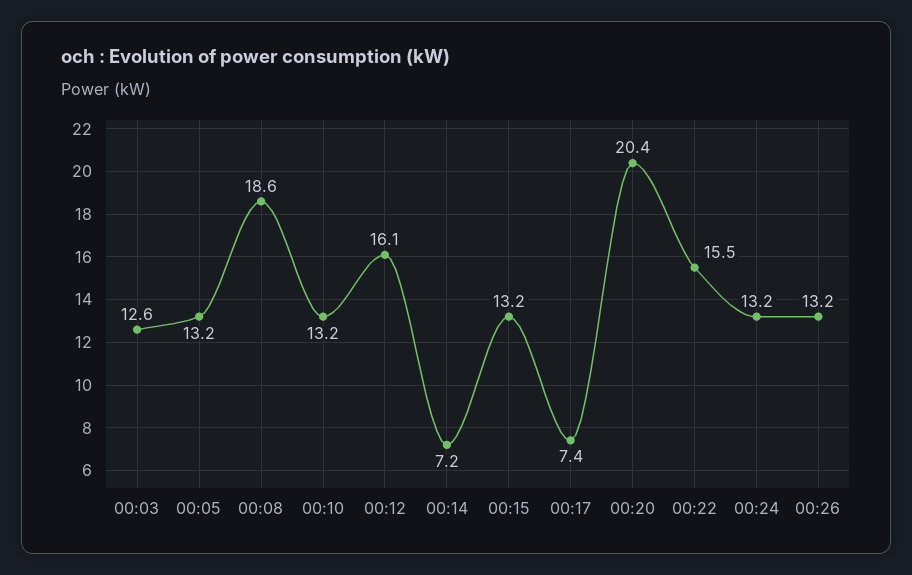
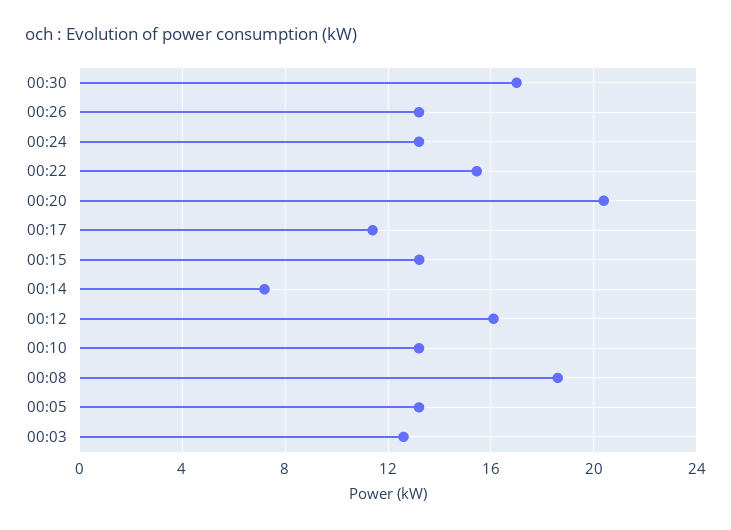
00:17: 7.4 -> 11.5
00:30: none -> 17

